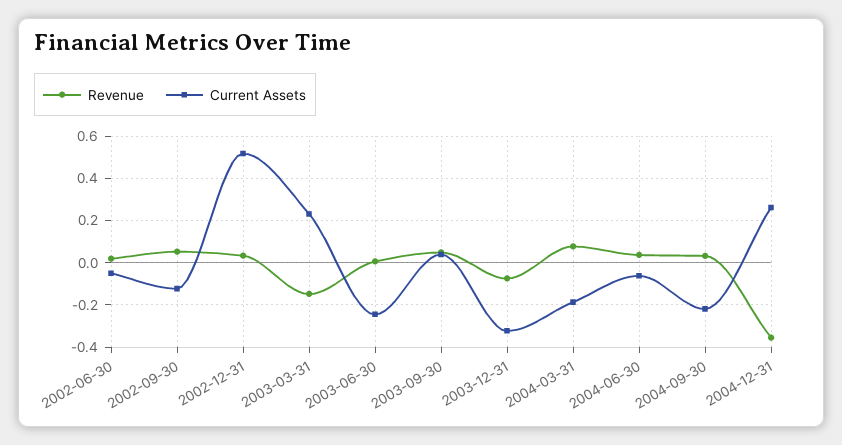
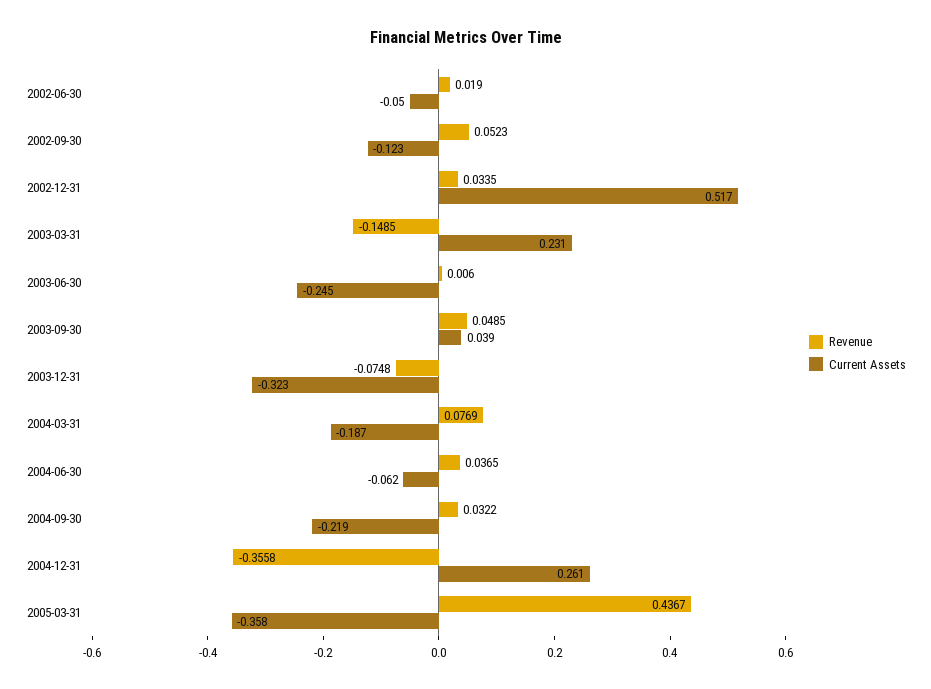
Revenue, 2005-03-31: none -> 0.4367
Current Assets, 2005-03-31: none -> -0.358

